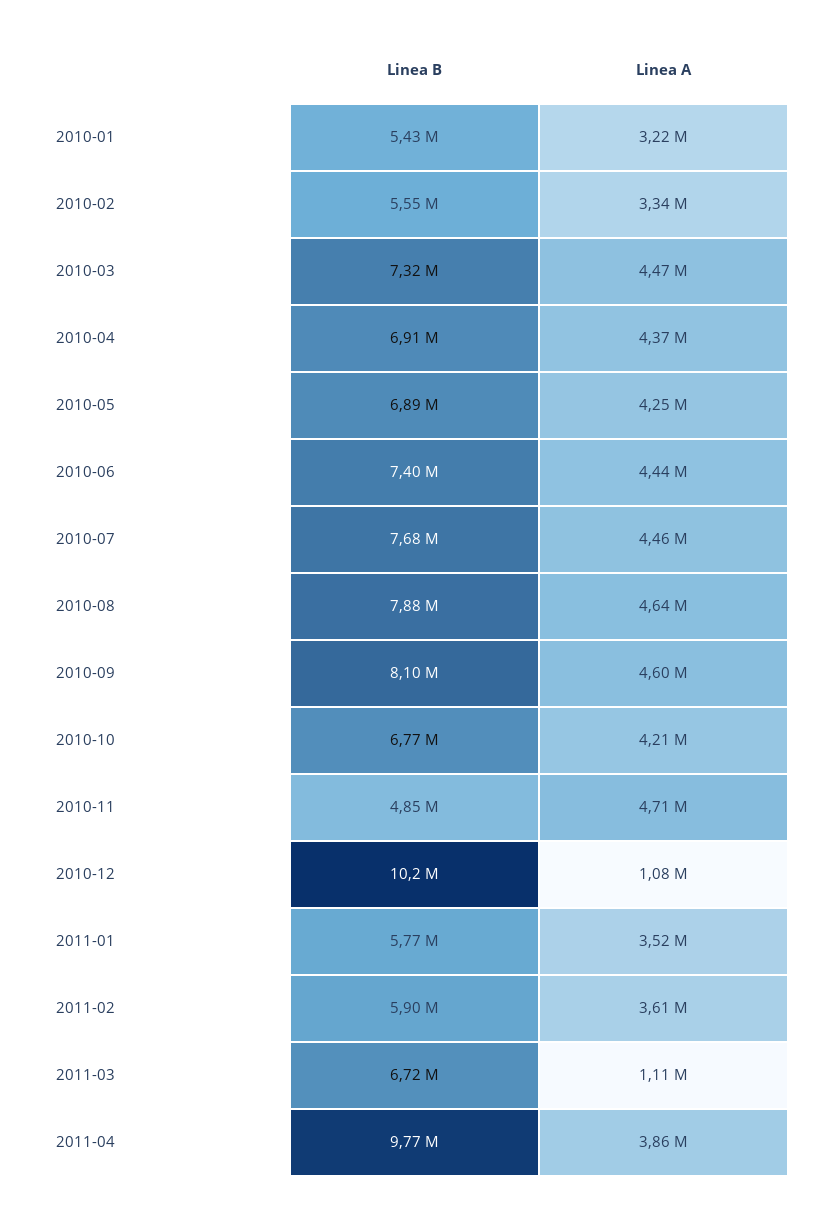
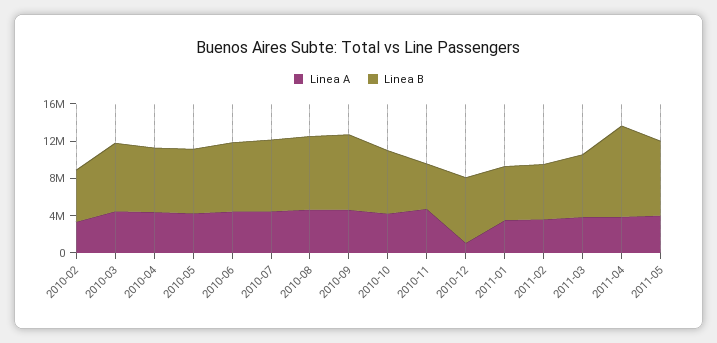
Linea B, 2010-01: 5430000 -> none
Linea A, 2010-01: 3220000 -> none
Linea B, 2010-12: 10200000 -> 7000000
Linea A, 2011-03: 1110000 -> 4000000
Linea A, 2011-05: none -> 4000000
Linea B, 2011-05: none -> 8000000

